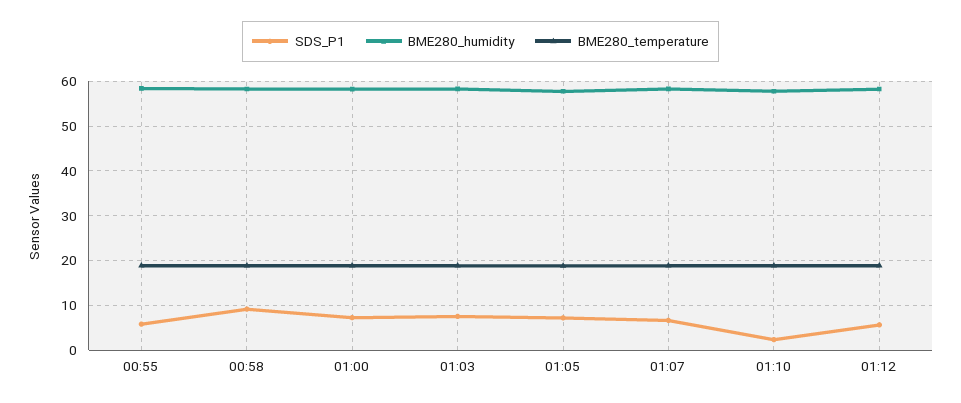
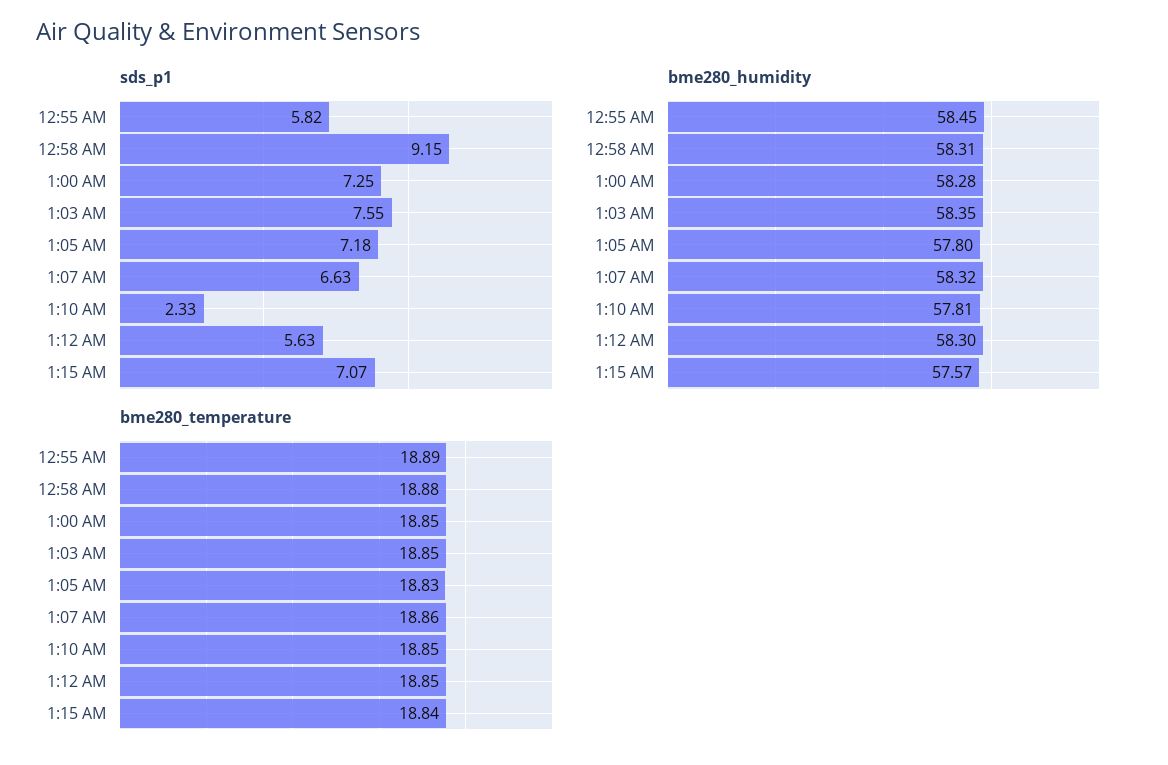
SDS_P1, 1:15 AM: none -> 7.07
BME280_humidity, 1:15 AM: none -> 57.57
BME280_temperature, 1:15 AM: none -> 18.84

